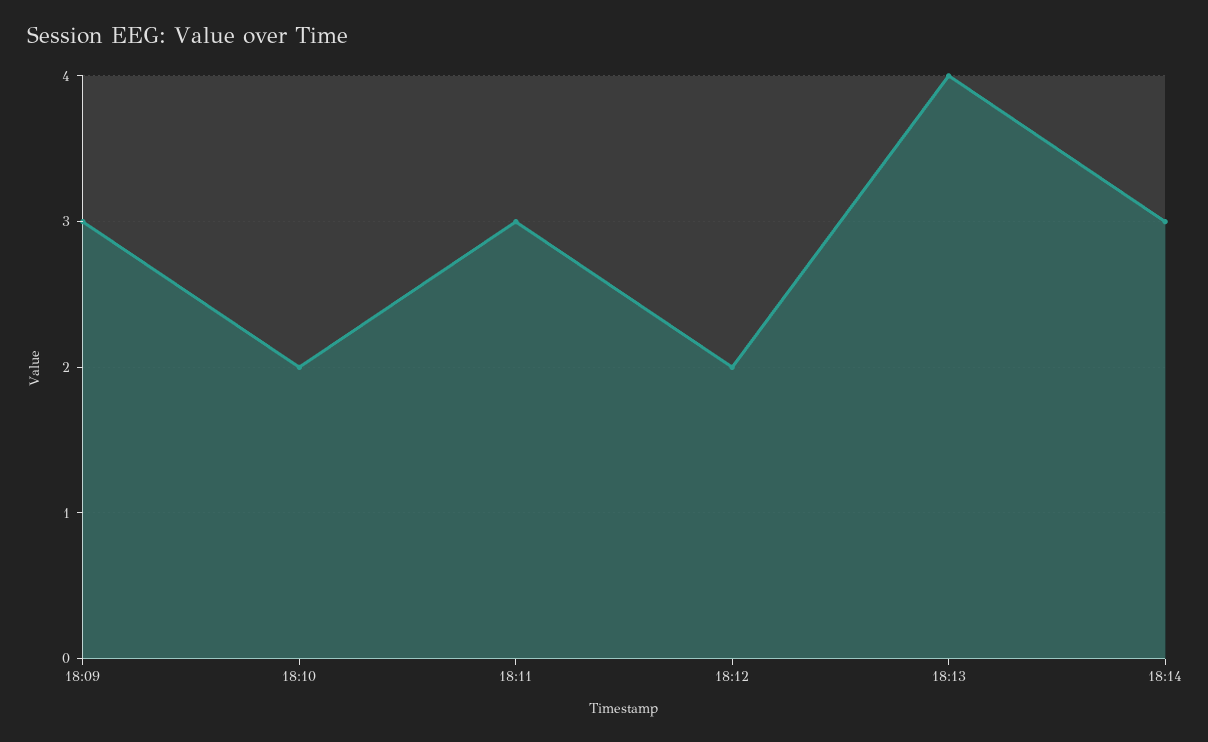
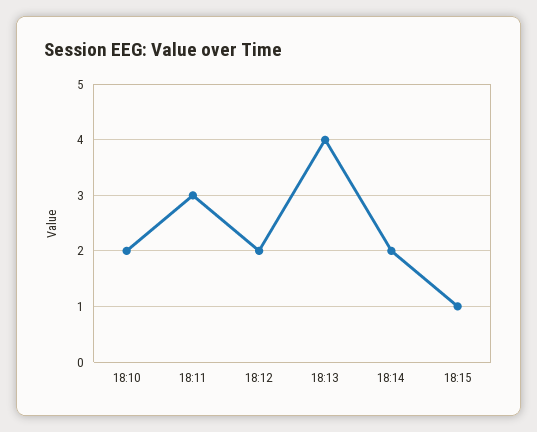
18:09: 3 -> none
18:14: 3 -> 2
18:15: none -> 1

